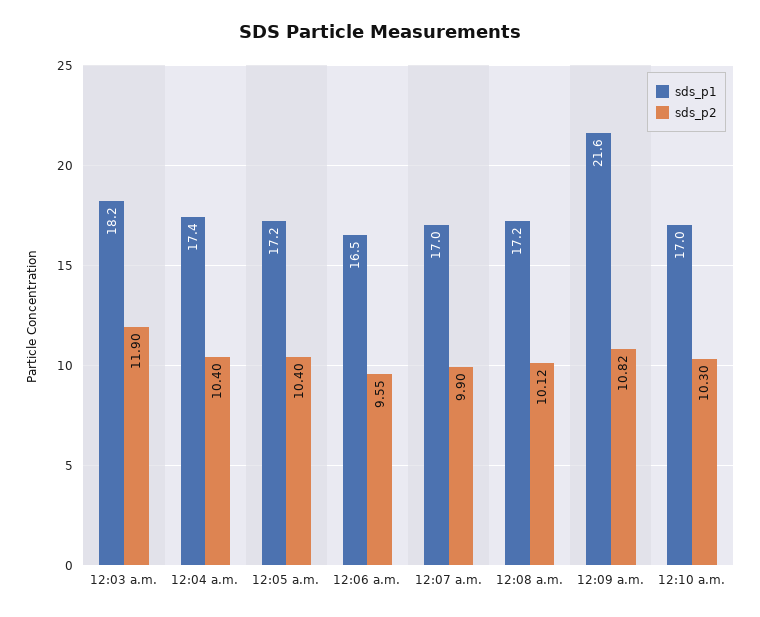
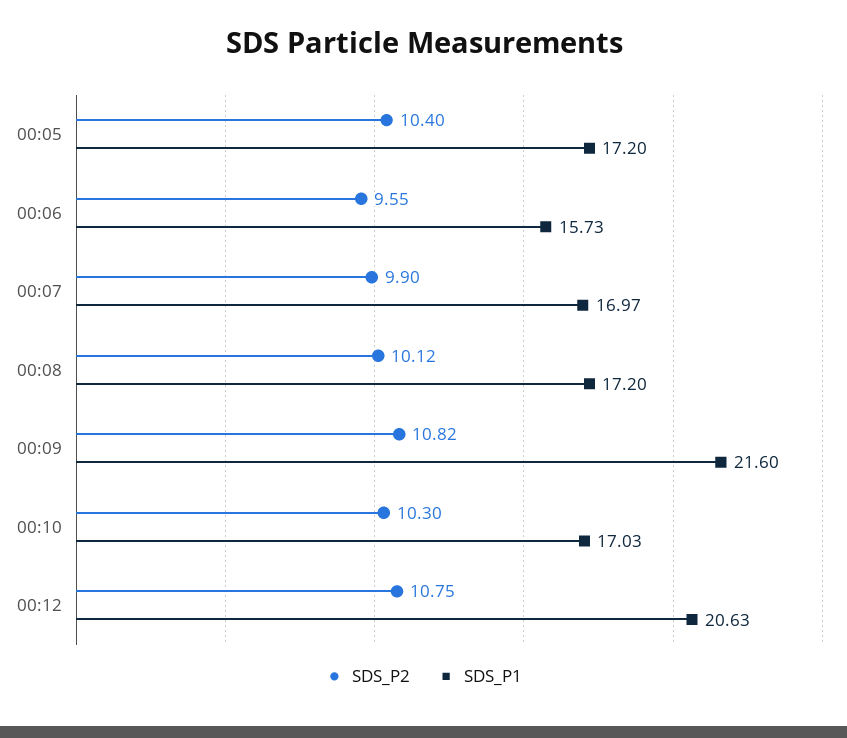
sds_p1, 12:03 a.m.: 18.2 -> none
sds_p2, 12:03 a.m.: 11.9 -> none
sds_p1, 12:04 a.m.: 17.4 -> none
sds_p2, 12:04 a.m.: 10.4 -> none
sds_p1, 12:06 a.m.: 16.5 -> 15.73
sds_p2, 00:12: none -> 10.75
sds_p1, 00:12: none -> 20.63

